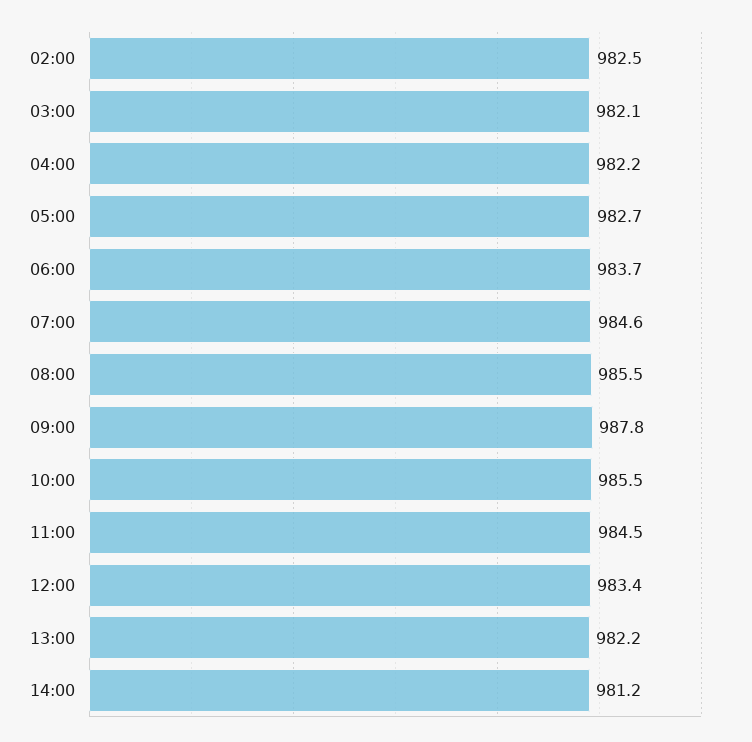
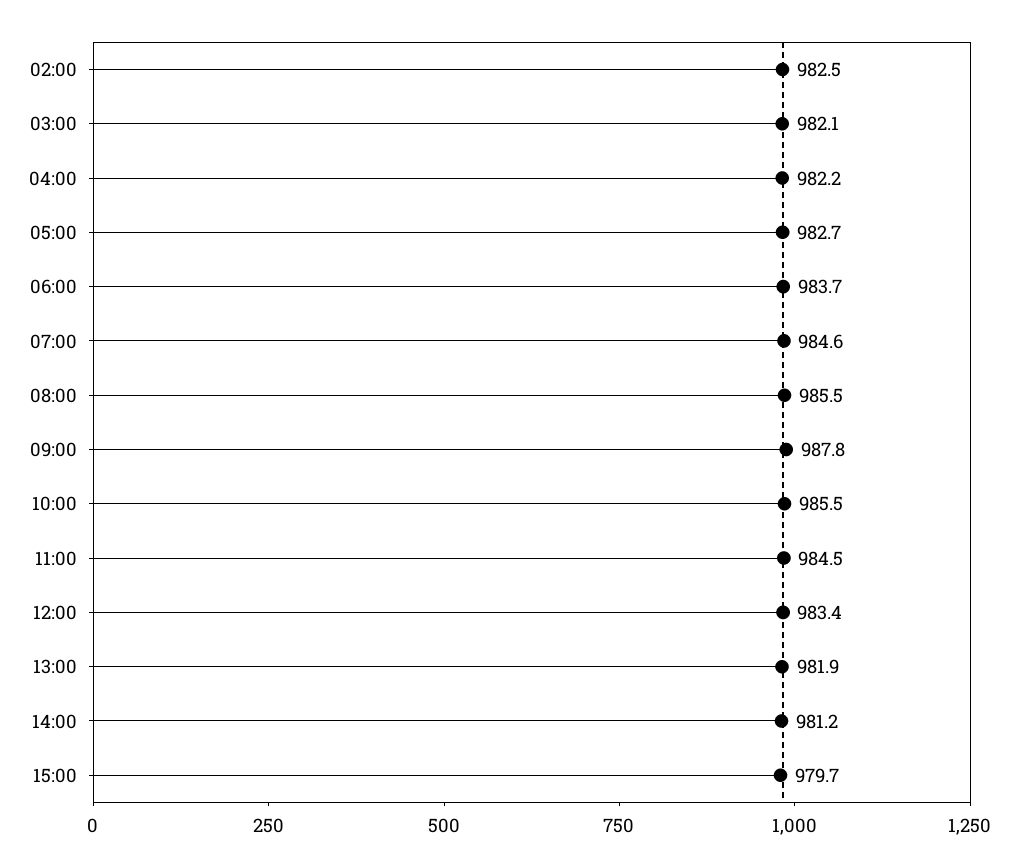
13:00: 982.2 -> 981.9
15:00: none -> 979.7

